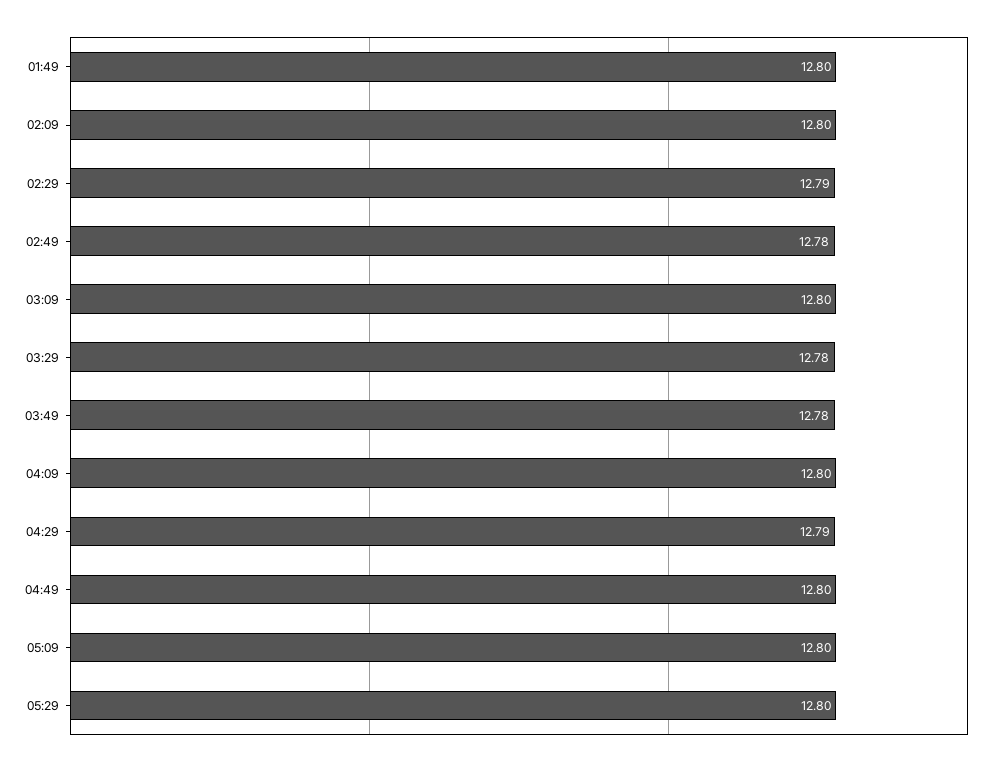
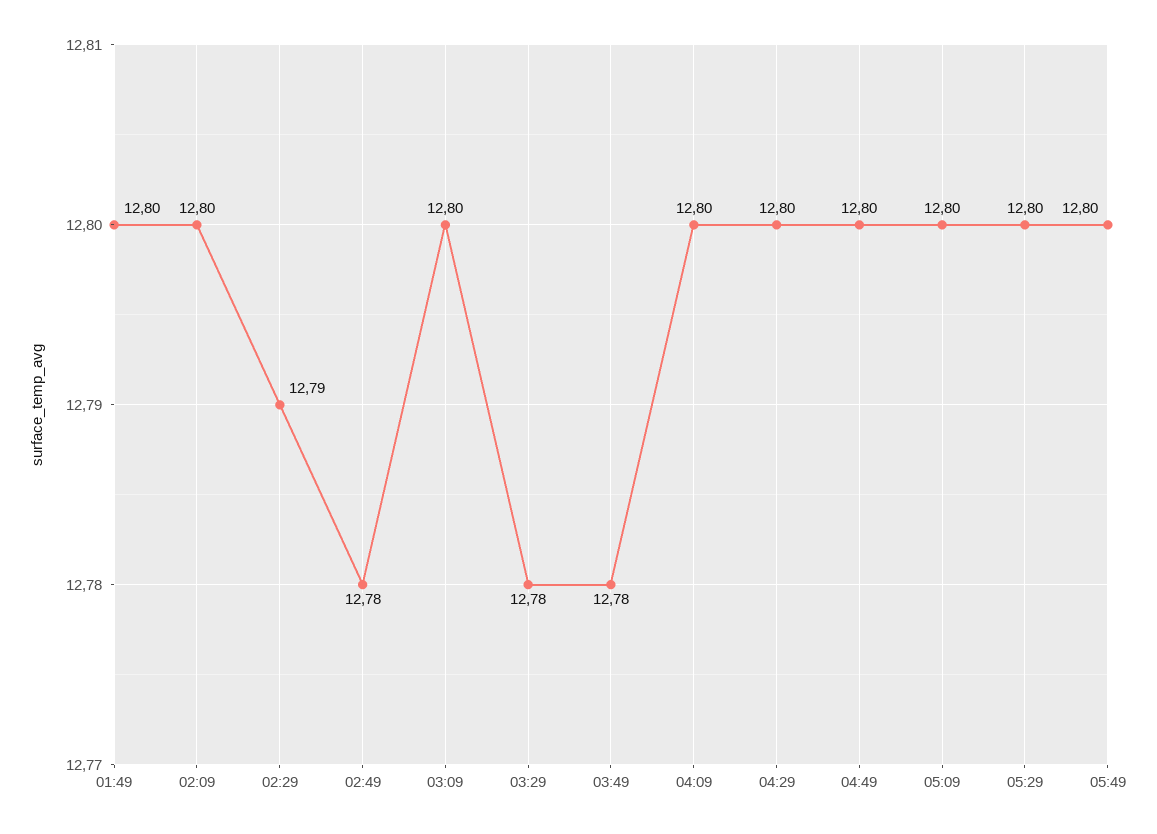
04:29: 12.79 -> 12.8
05:49: none -> 12.8

